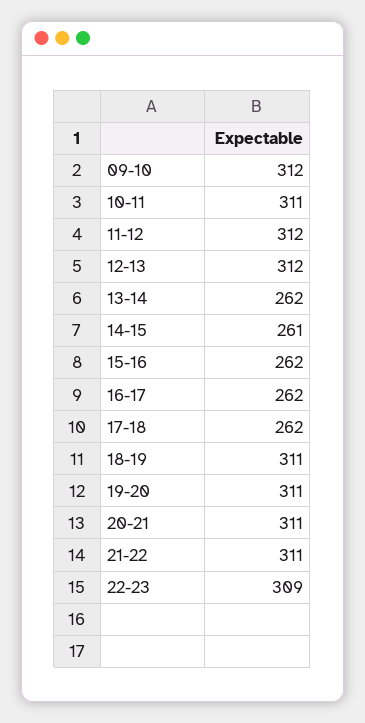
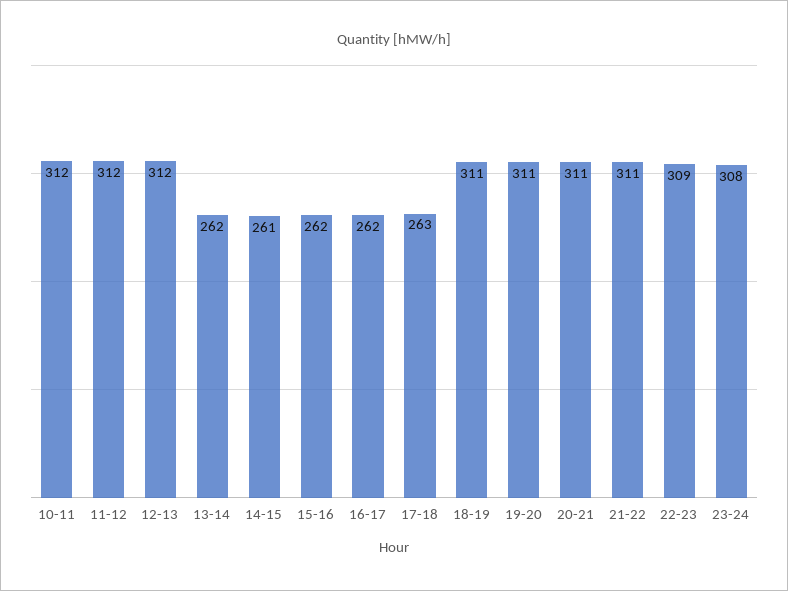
09-10: 312 -> none
10-11: 311 -> 312
17-18: 262 -> 263
23-24: none -> 308

